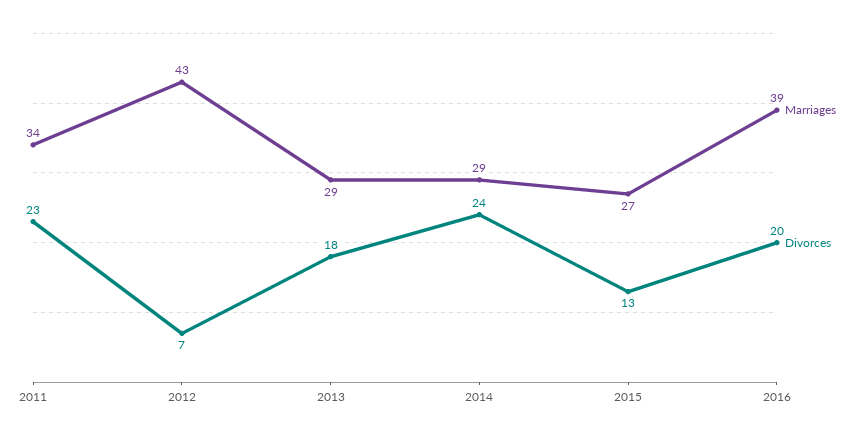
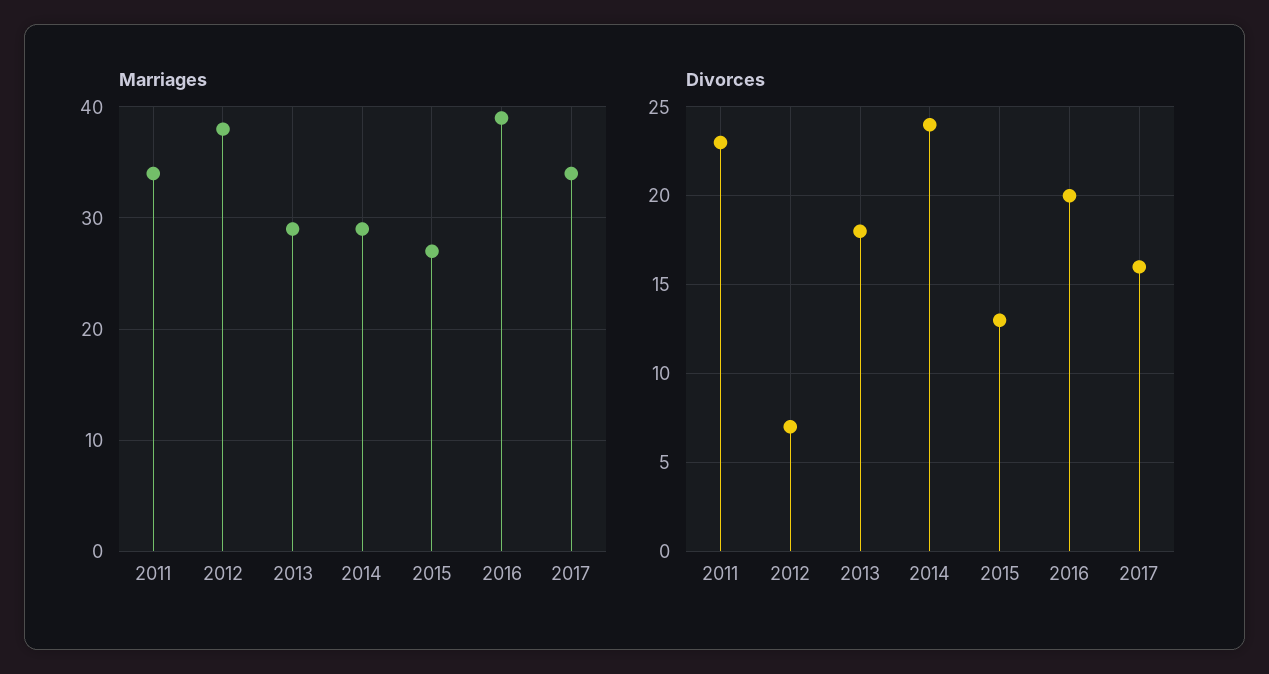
Marriages, 2012: 43 -> 38
Marriages, 2017: none -> 34
Divorces, 2017: none -> 16

